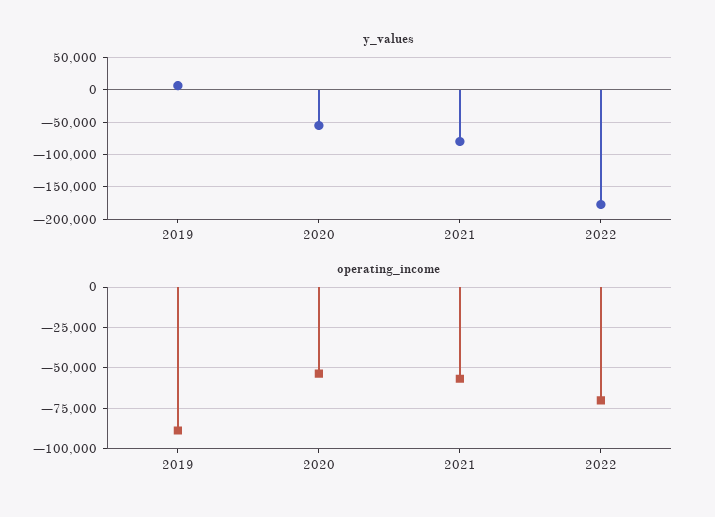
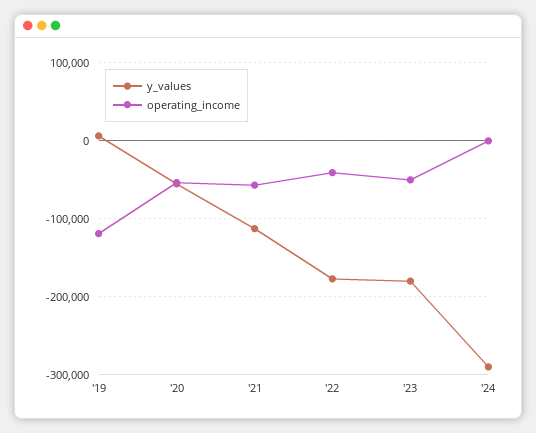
y_values, 2021: -80000 -> -110000
operating_income, 2019: -90000 -> -120000
operating_income, 2022: -70000 -> -40000
y_values, '23: none -> -180000
operating_income, '23: none -> -50000
y_values, '24: none -> -290000
operating_income, '24: none -> 0

